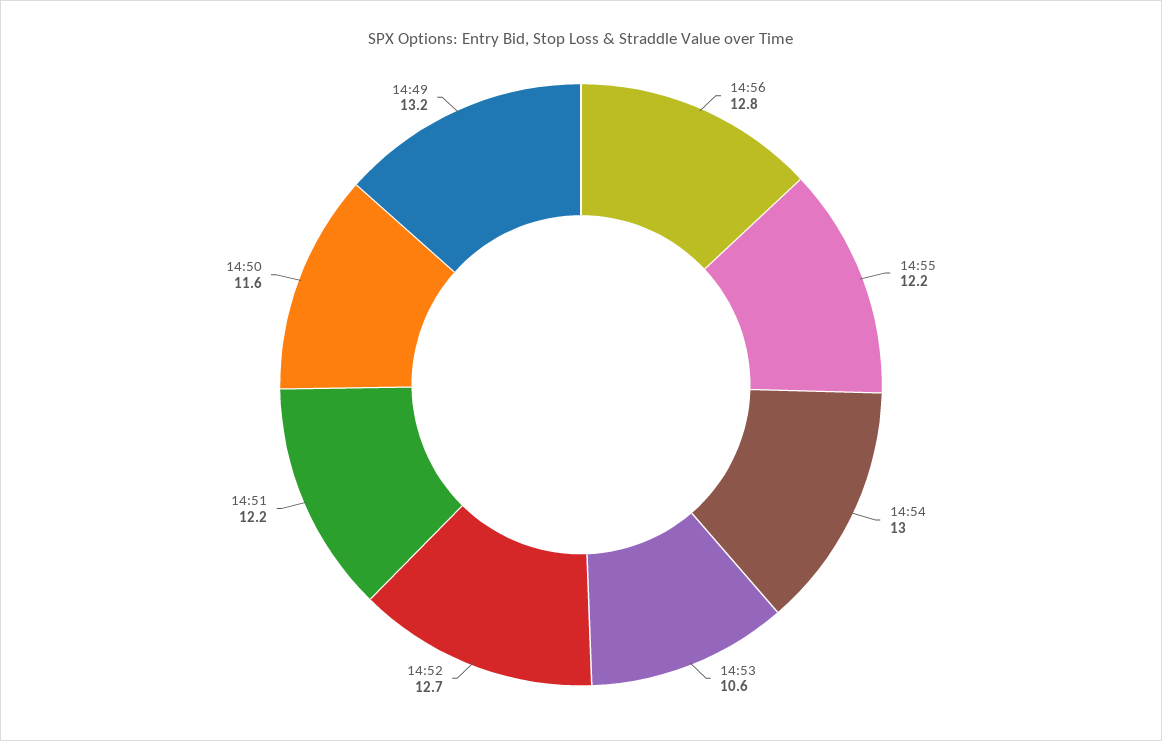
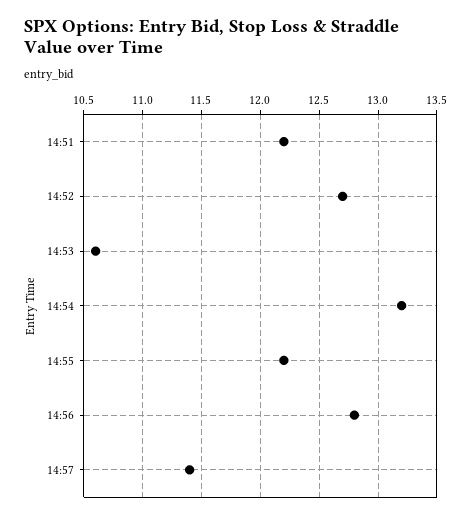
14:54: 13 -> 13.2
14:50: 11.6 -> none
14:49: 13.2 -> none
14:57: none -> 11.4

